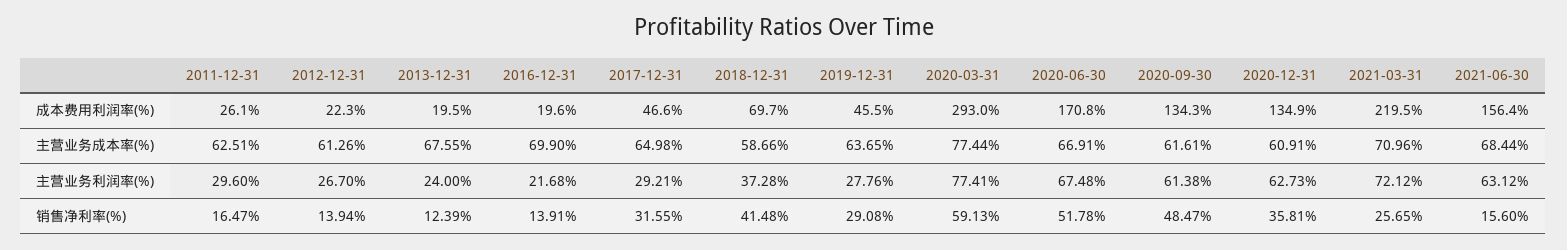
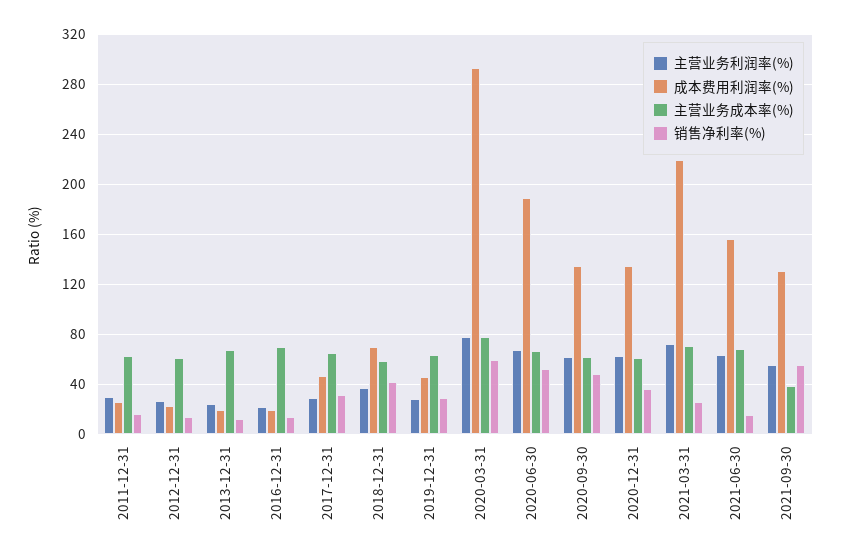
成本费用利润率(%), 2020-06-30: 170.8 -> 190
主营业务利润率(%), 2021-09-30: none -> 55
成本费用利润率(%), 2021-09-30: none -> 130
主营业务成本率(%), 2021-09-30: none -> 40
销售净利率(%), 2021-09-30: none -> 55

